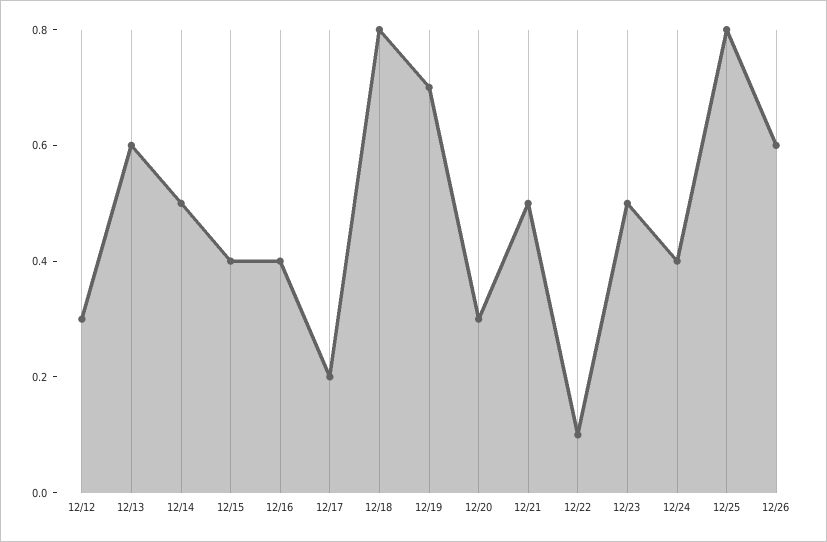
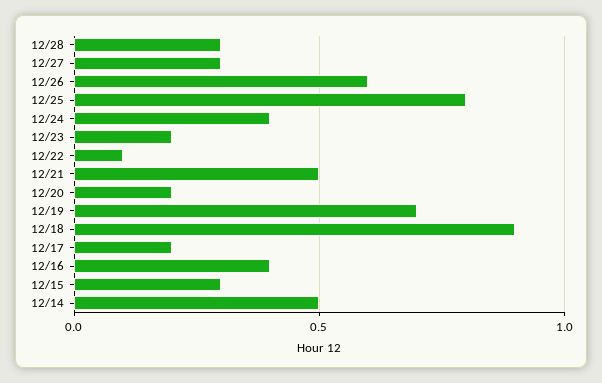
12/12: 0.3 -> none
12/13: 0.6 -> none
12/15: 0.4 -> 0.3
12/18: 0.8 -> 0.9
12/20: 0.3 -> 0.2
12/23: 0.5 -> 0.2
12/28: none -> 0.3
12/27: none -> 0.3

